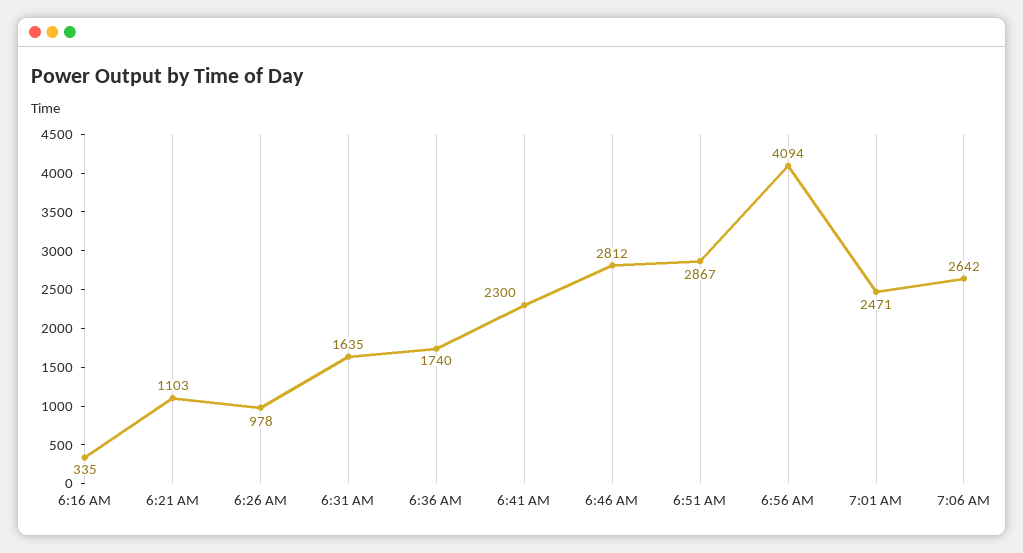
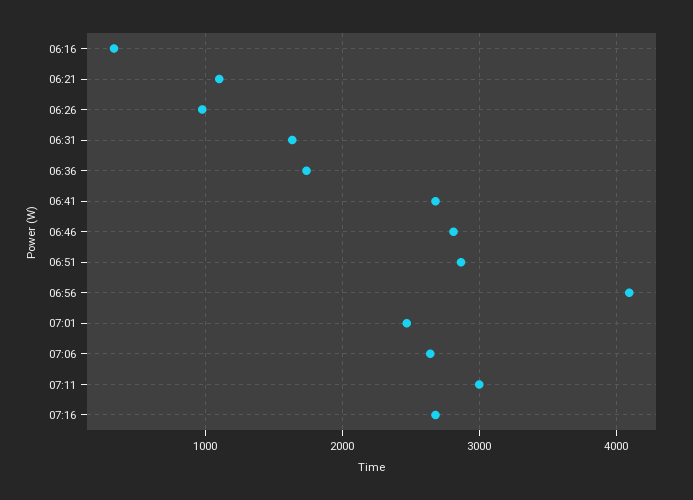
6:41 AM: 2300 -> 2700
07:11: none -> 3000
07:16: none -> 2700

